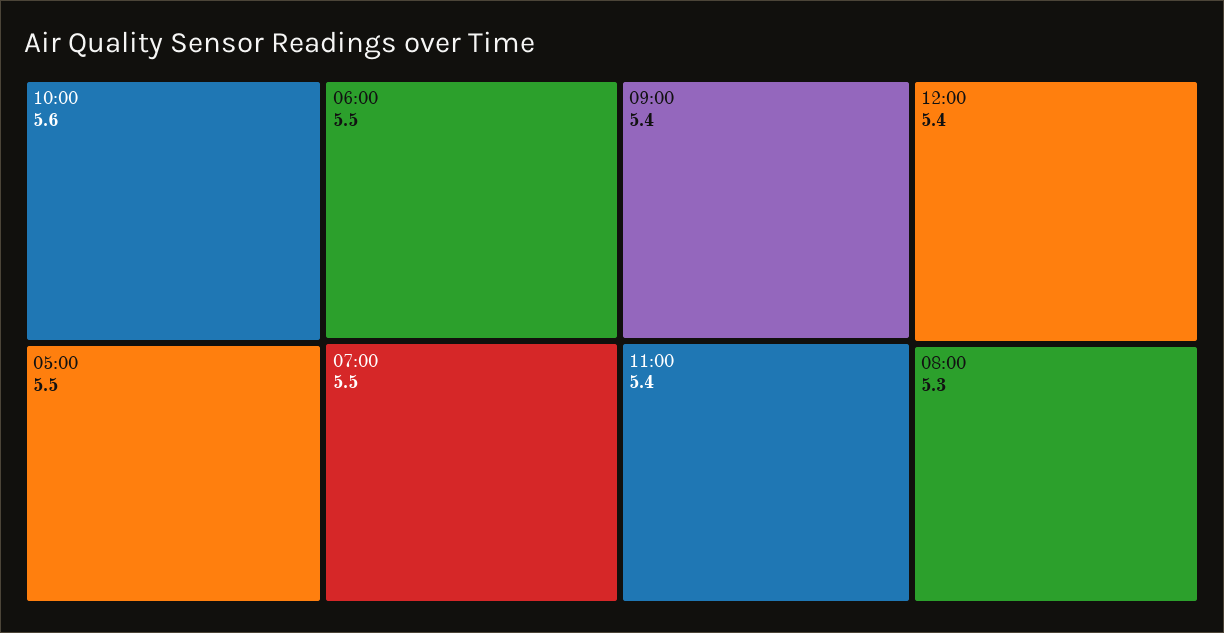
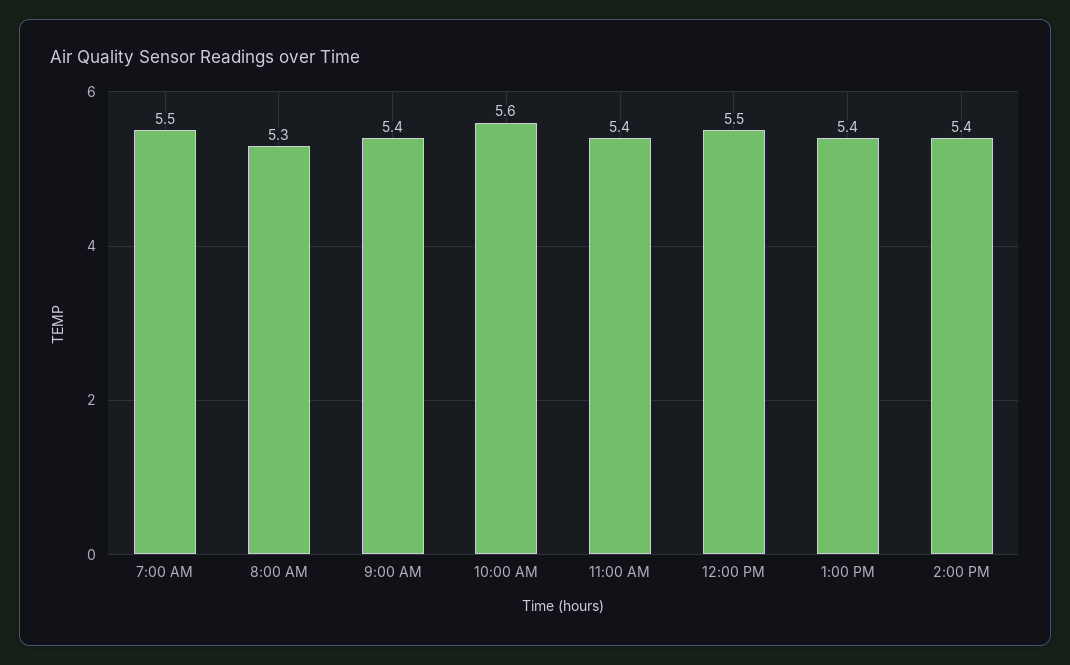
05:00: 5.5 -> none
06:00: 5.5 -> none
12:00: 5.4 -> 5.5
1:00 PM: none -> 5.4
2:00 PM: none -> 5.4

